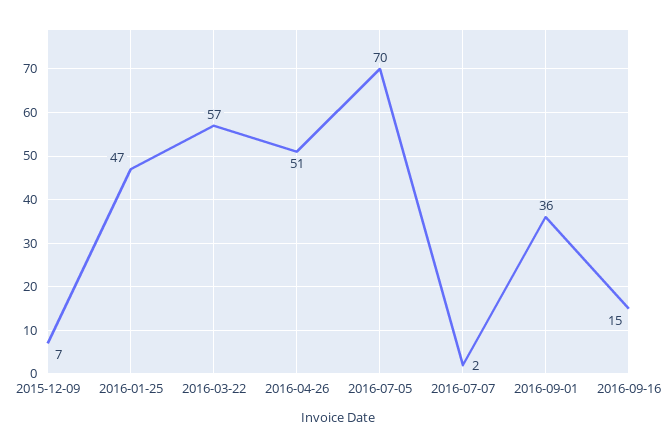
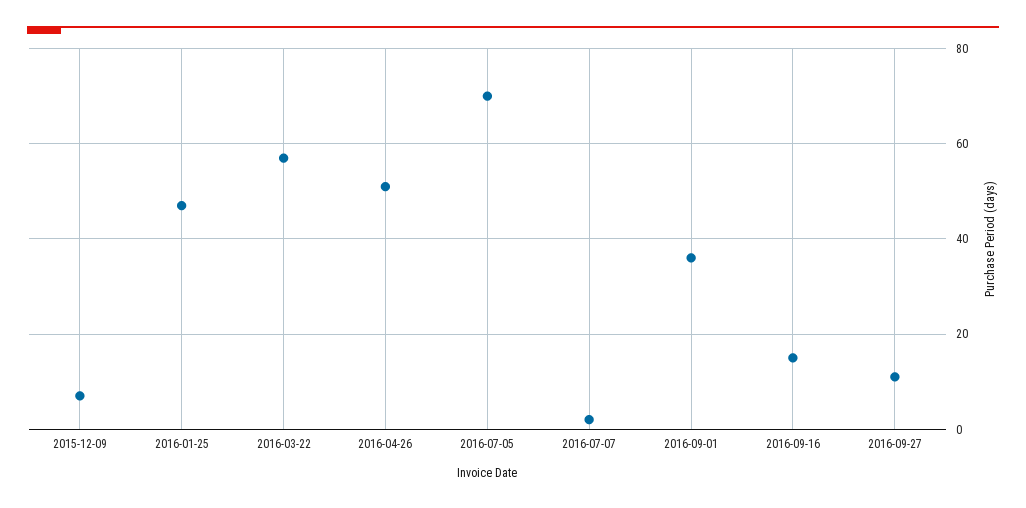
2016-09-27: none -> 10

